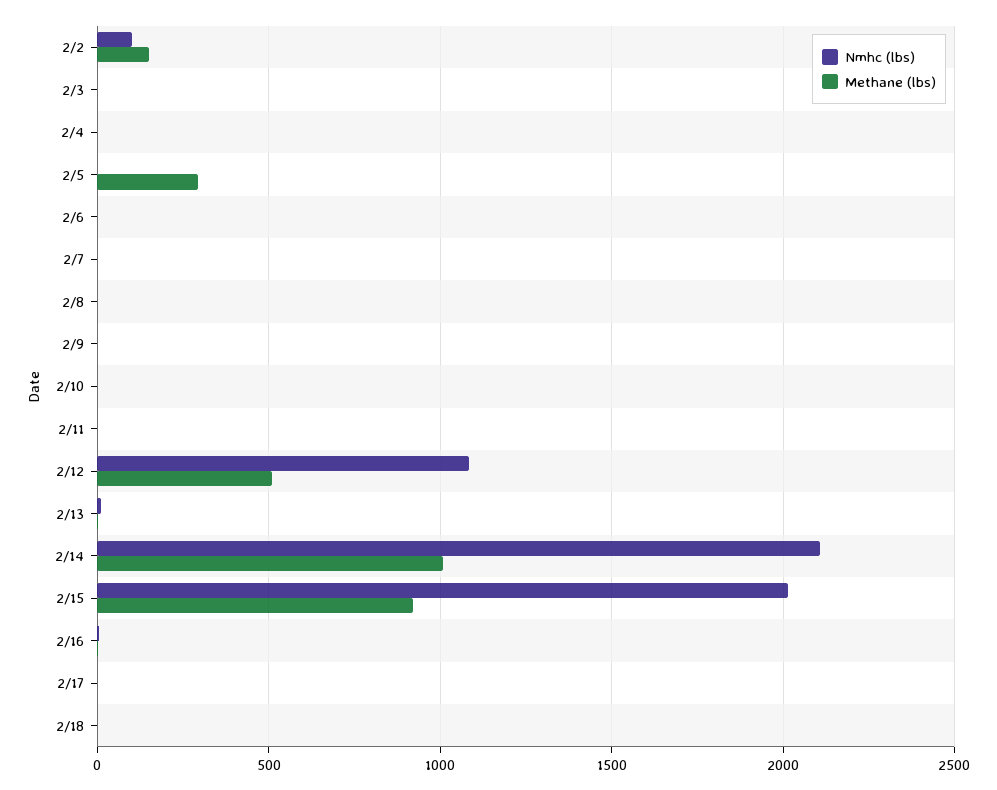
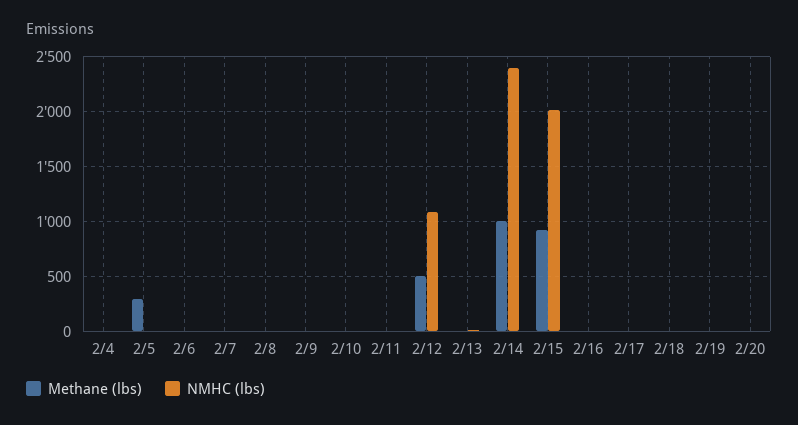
Nmhc (lbs), 2/2: 100 -> none
Methane (lbs), 2/2: 150 -> none
Nmhc (lbs), 2/3: 0 -> none
Methane (lbs), 2/3: 0 -> none
Nmhc (lbs), 2/14: 2100 -> 2400
Methane (lbs), 2/19: none -> 0
Nmhc (lbs), 2/19: none -> 0
Methane (lbs), 2/20: none -> 0
Nmhc (lbs), 2/20: none -> 0

